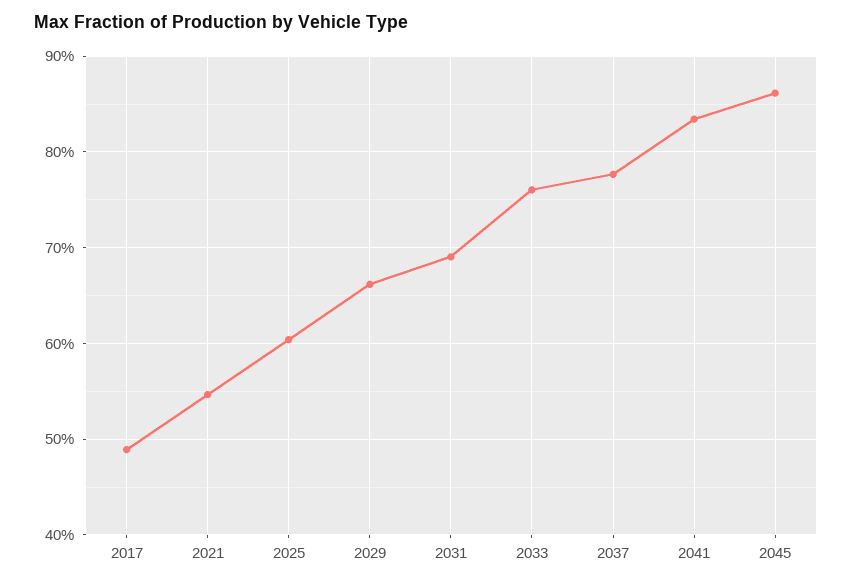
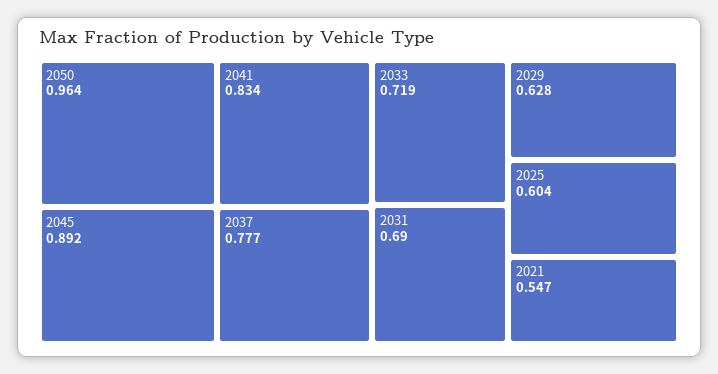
2017: 0.49 -> none
2029: 0.66 -> 0.628
2033: 0.76 -> 0.719
2045: 0.86 -> 0.892
2050: none -> 0.964

